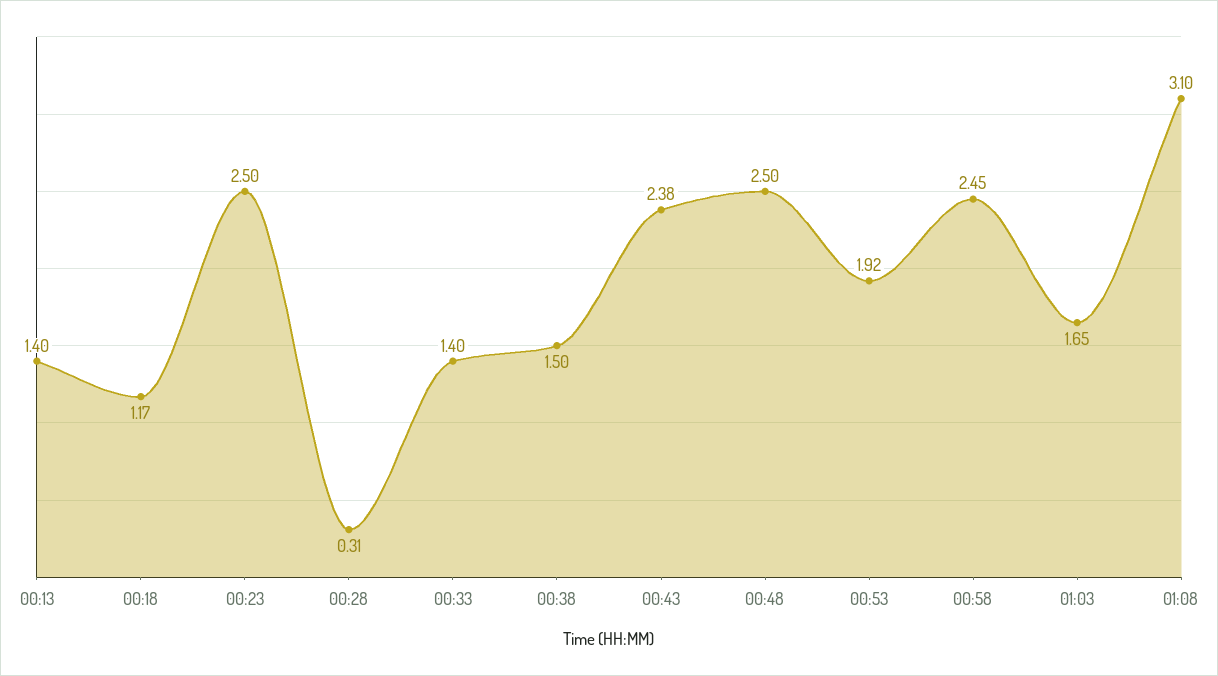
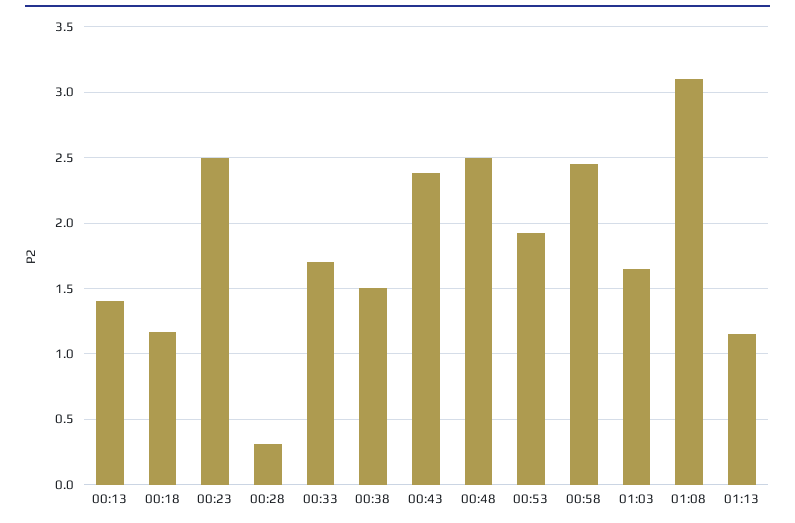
00:33: 1.4 -> 1.7
01:13: none -> 1.15

